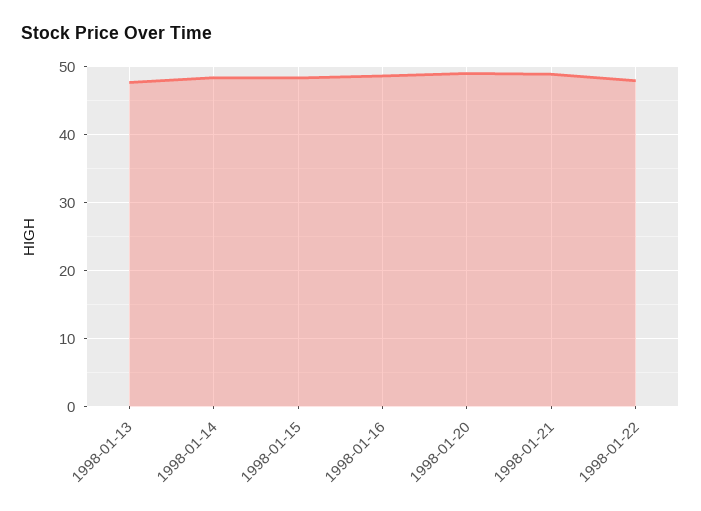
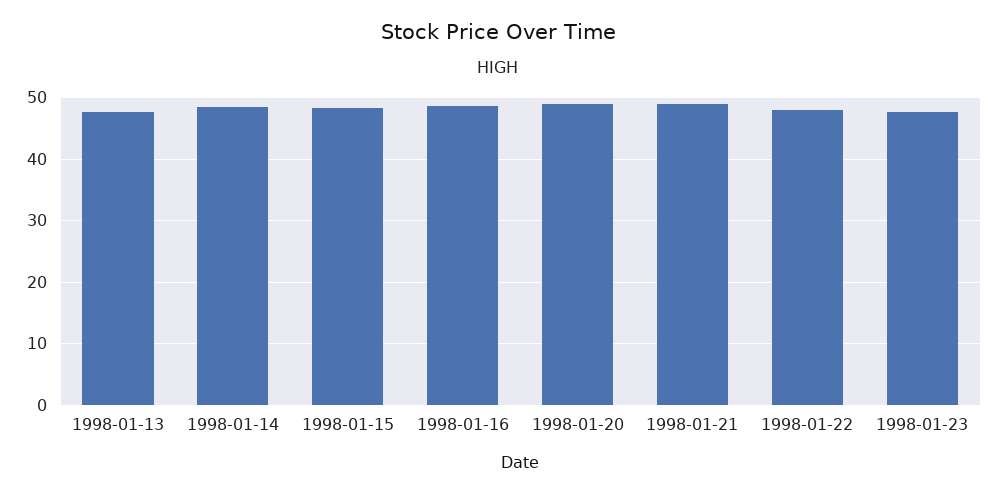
1998-01-23: none -> 48

